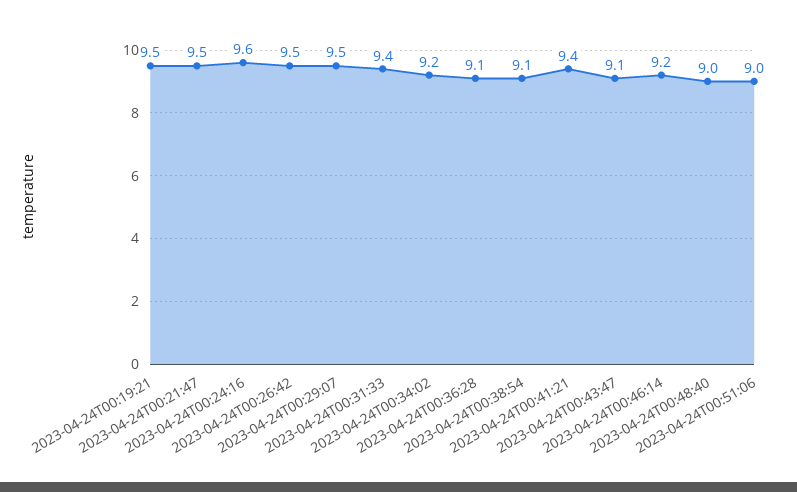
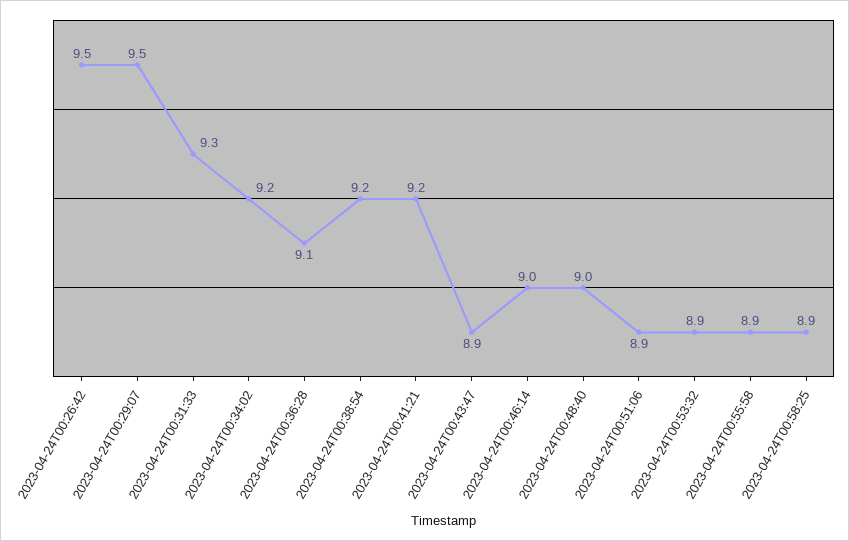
2023-04-24T00:19:21: 9.5 -> none
2023-04-24T00:21:47: 9.5 -> none
2023-04-24T00:24:16: 9.6 -> none
2023-04-24T00:31:33: 9.4 -> 9.3
2023-04-24T00:38:54: 9.1 -> 9.2
2023-04-24T00:41:21: 9.4 -> 9.2
2023-04-24T00:43:47: 9.1 -> 8.9
2023-04-24T00:46:14: 9.2 -> 9
2023-04-24T00:51:06: 9 -> 8.9
2023-04-24T00:53:32: none -> 8.9
2023-04-24T00:55:58: none -> 8.9
2023-04-24T00:58:25: none -> 8.9

